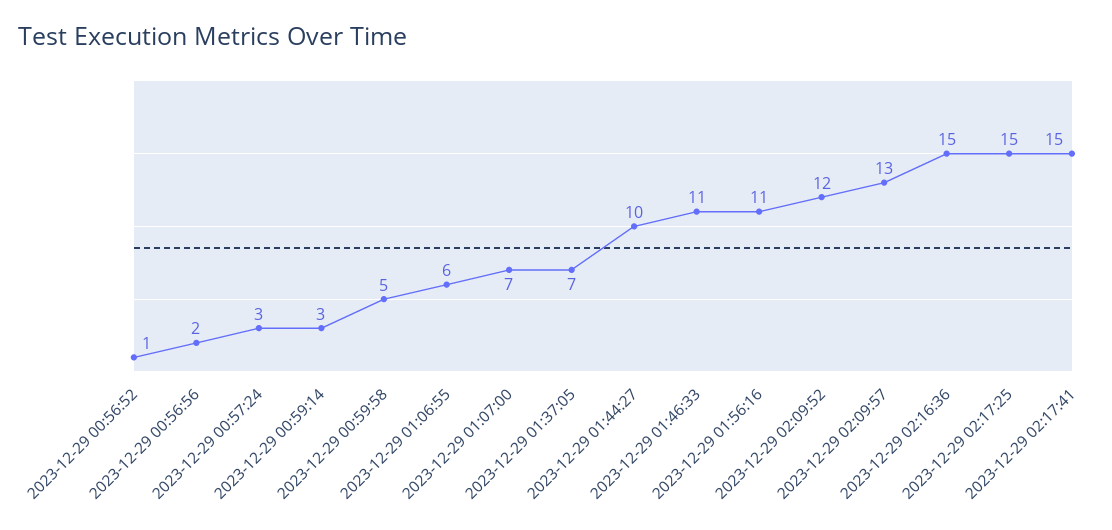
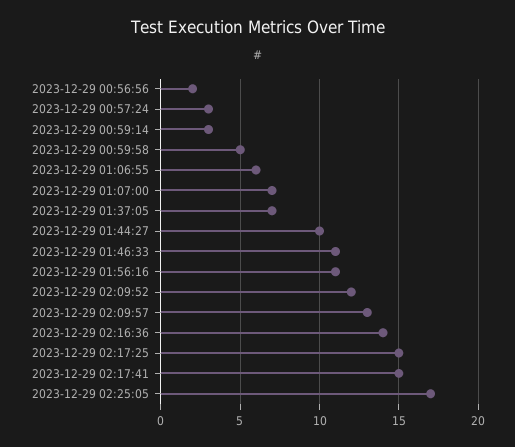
2023-12-29 00:56:52: 1 -> none
2023-12-29 02:16:36: 15 -> 14
2023-12-29 02:25:05: none -> 17

